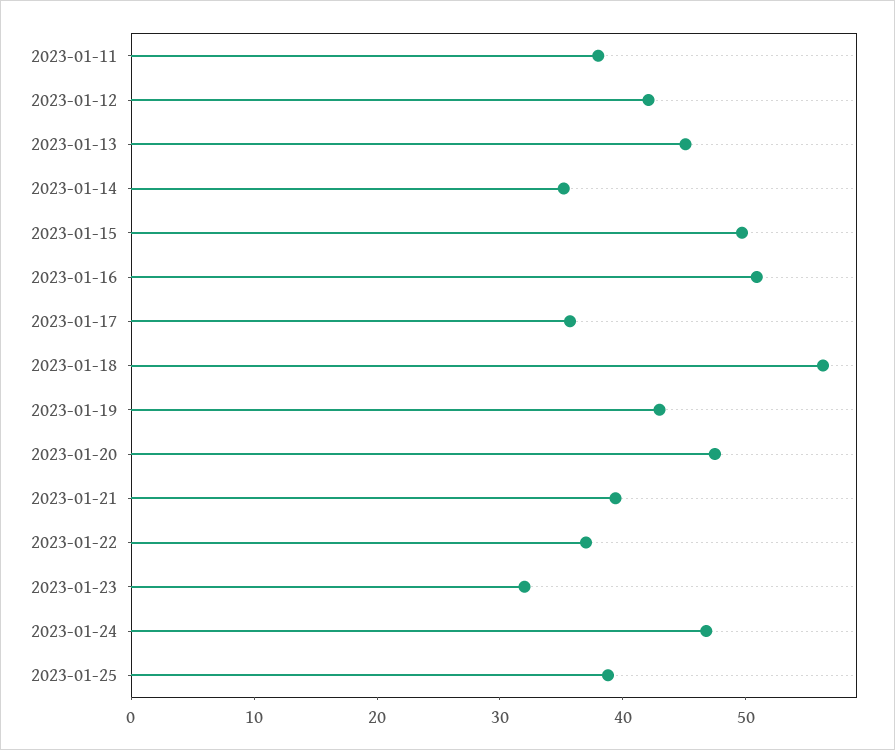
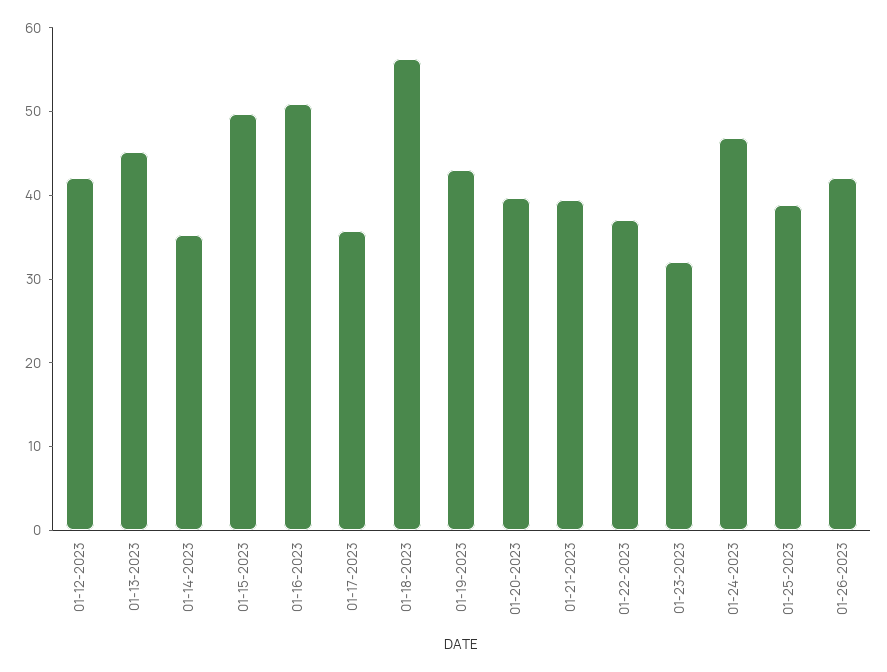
2023-01-11: 38 -> none
2023-01-20: 48 -> 40
01-26-2023: none -> 42

